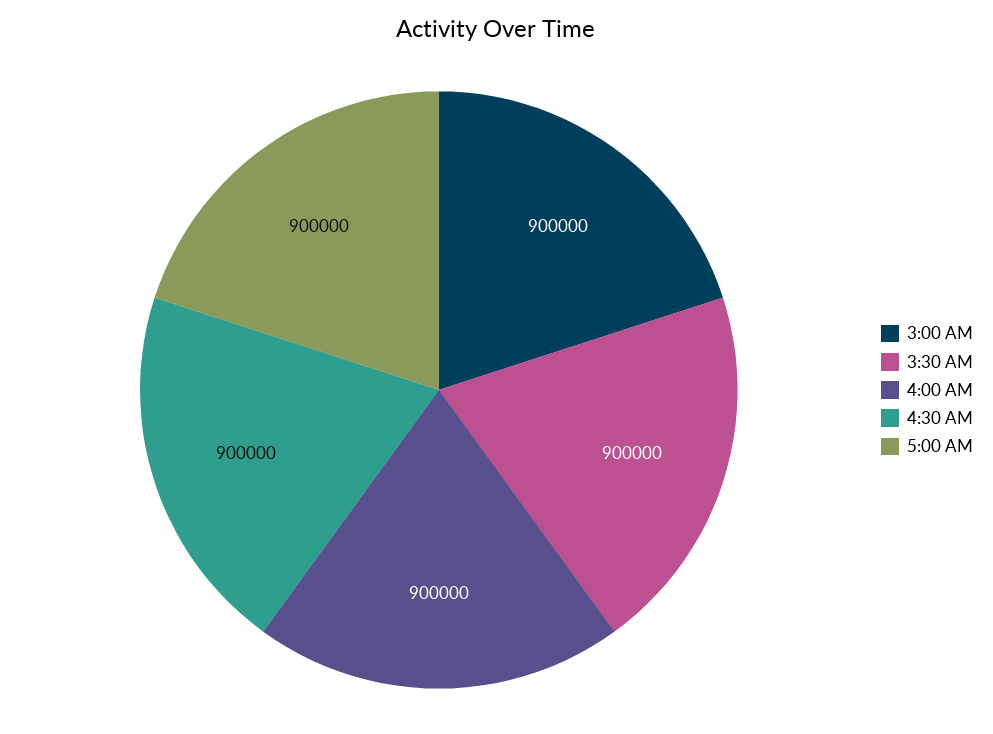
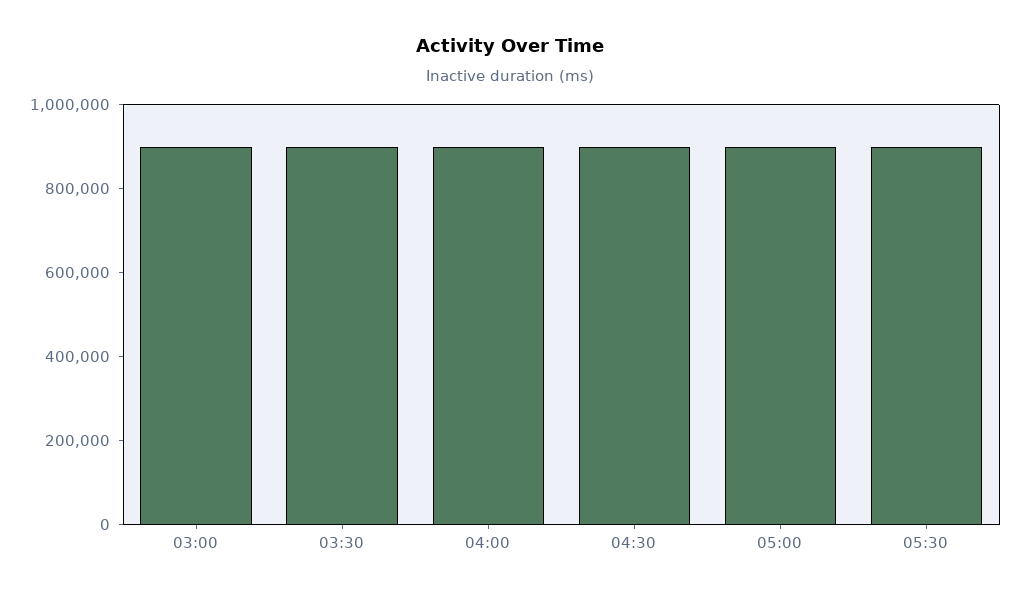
05:30: none -> 900000

